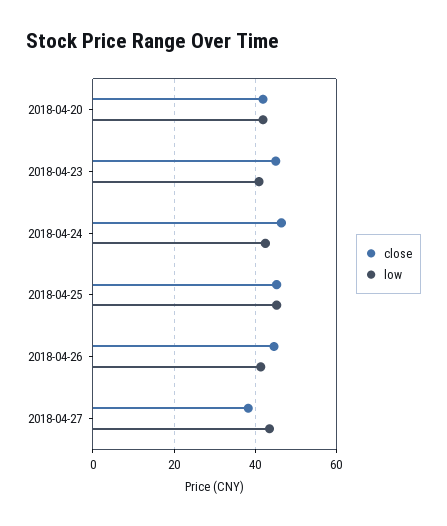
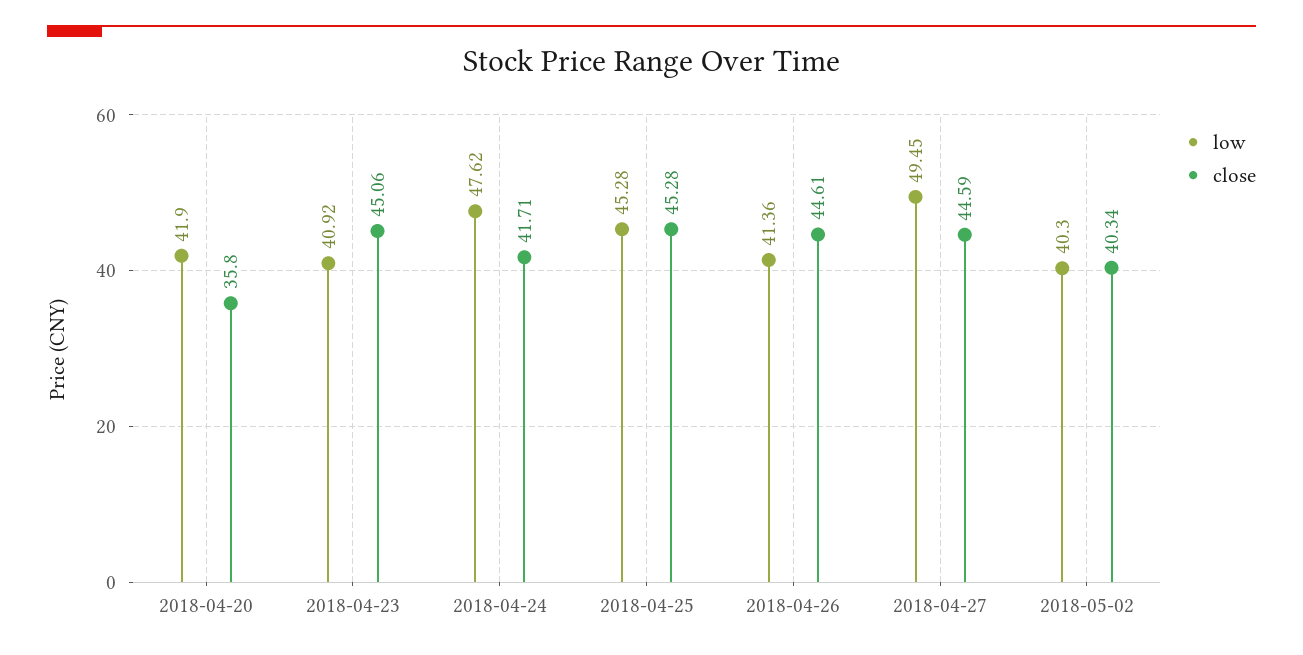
close, 2018-04-20: 42 -> 35.8
close, 2018-04-24: 46 -> 41.71
low, 2018-04-24: 42 -> 47.62
close, 2018-04-27: 38 -> 44.59
low, 2018-04-27: 44 -> 49.45
low, 2018-05-02: none -> 40.3
close, 2018-05-02: none -> 40.34

